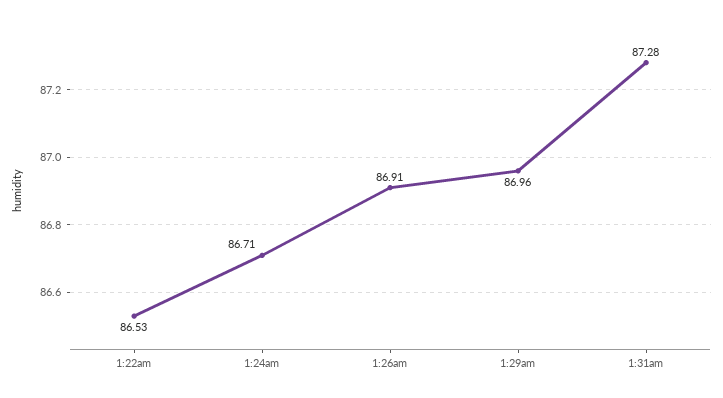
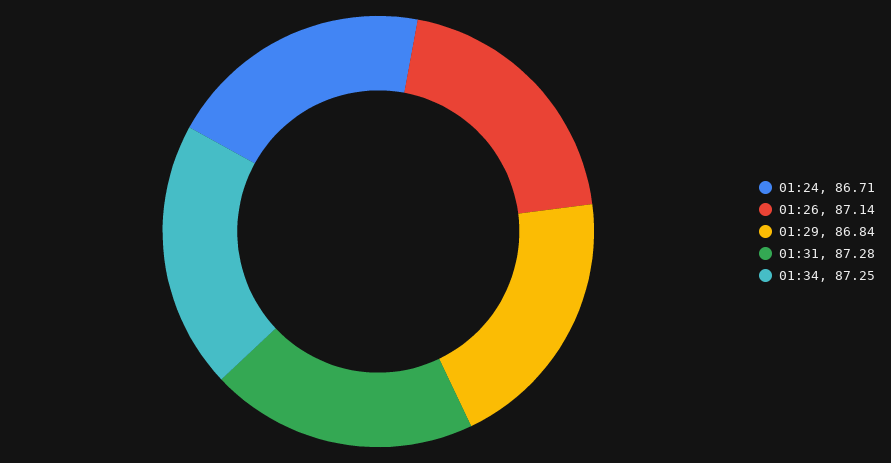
1:22am: 86.53 -> none
1:26am: 86.91 -> 87.14
1:29am: 86.96 -> 86.84
01:34: none -> 87.25

